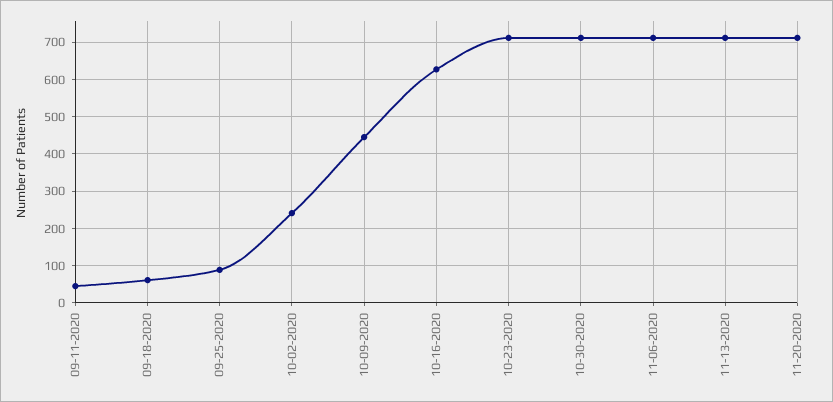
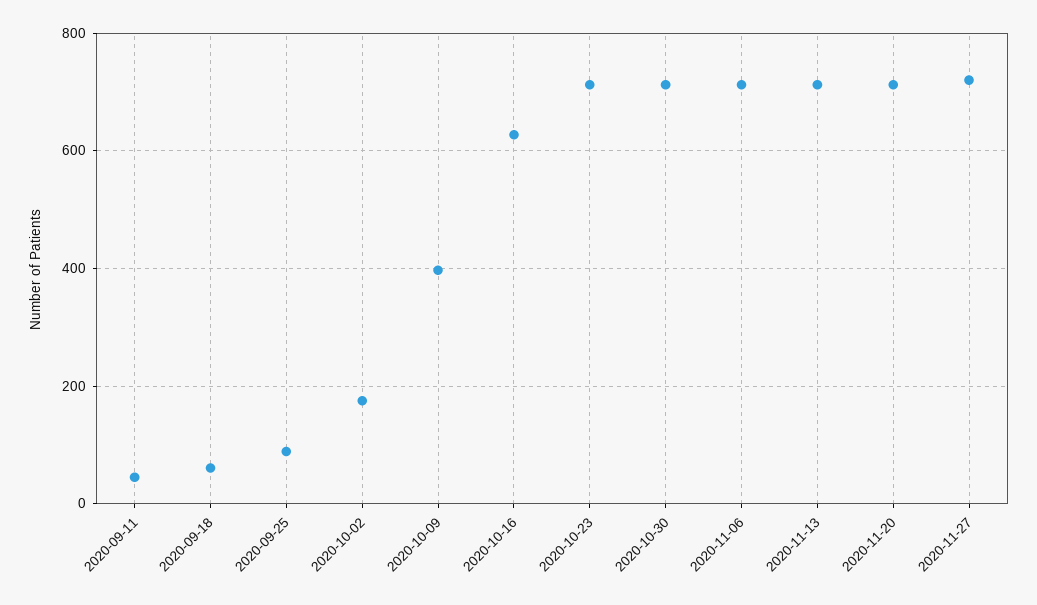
10-02-2020: 240 -> 180
10-09-2020: 440 -> 400
2020-11-27: none -> 720

